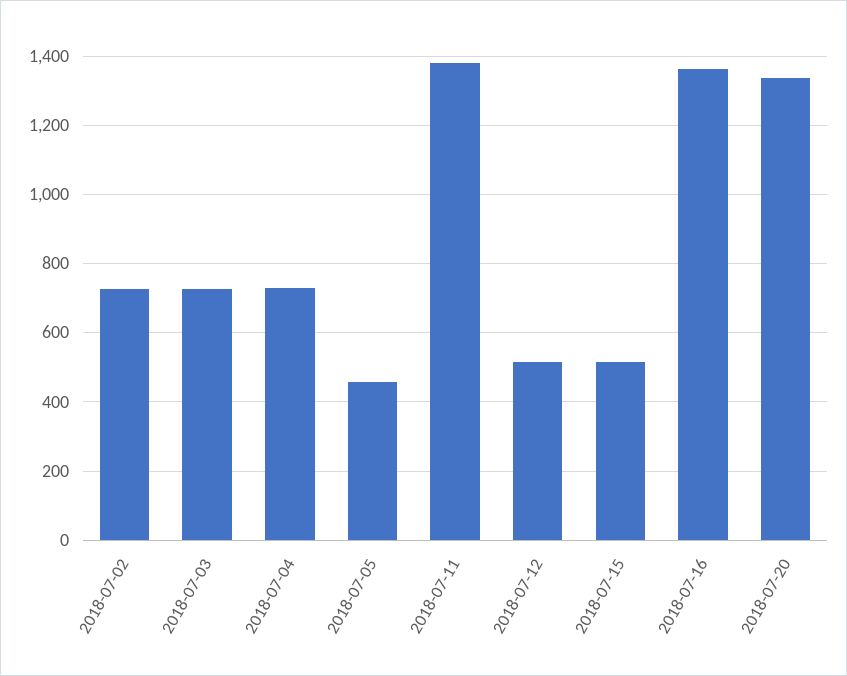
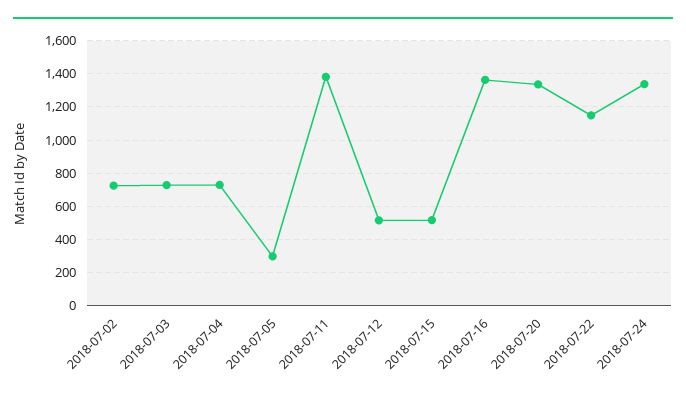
2018-07-05: 460 -> 300
2018-07-22: none -> 1150
2018-07-24: none -> 1350

